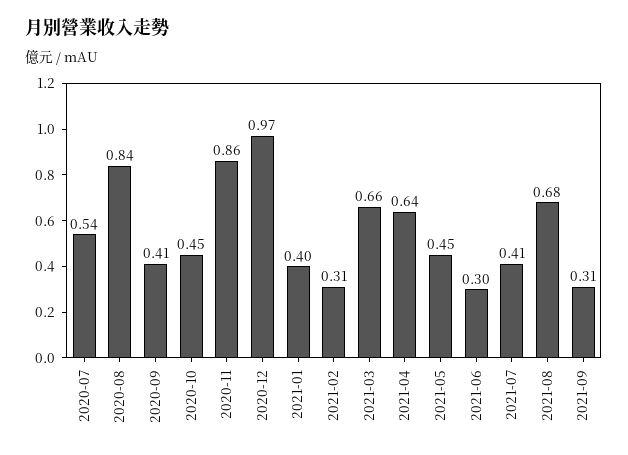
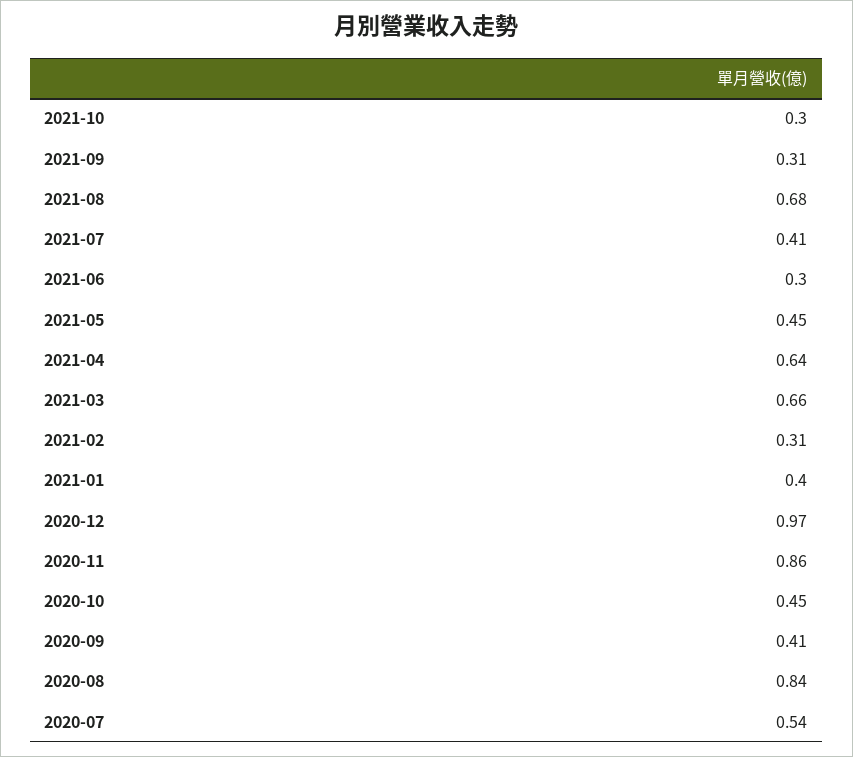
2021-10: none -> 0.3

